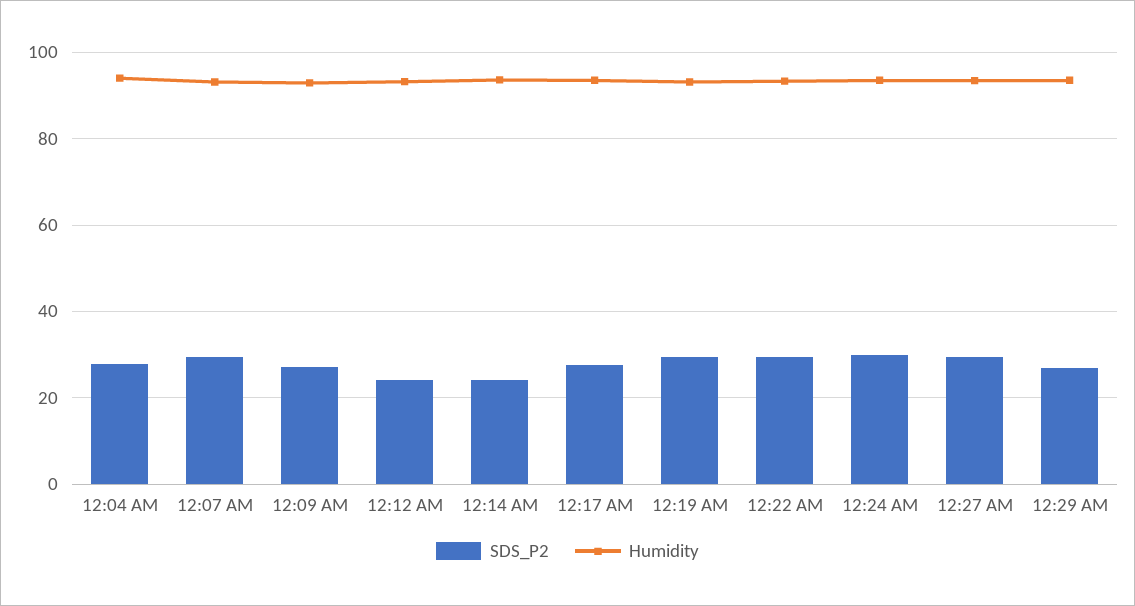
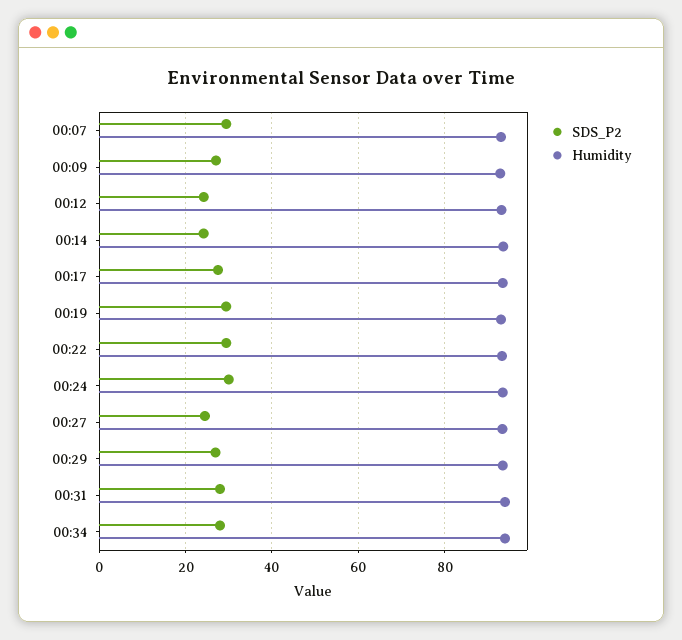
SDS_P2, 12:04 AM: 28 -> none
Humidity, 12:04 AM: 94 -> none
SDS_P2, 12:27 AM: 30 -> 24
SDS_P2, 00:31: none -> 28
Humidity, 00:31: none -> 94
SDS_P2, 00:34: none -> 28
Humidity, 00:34: none -> 94

